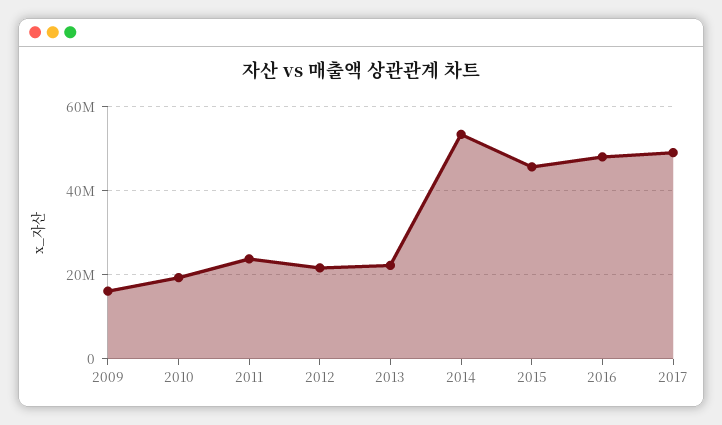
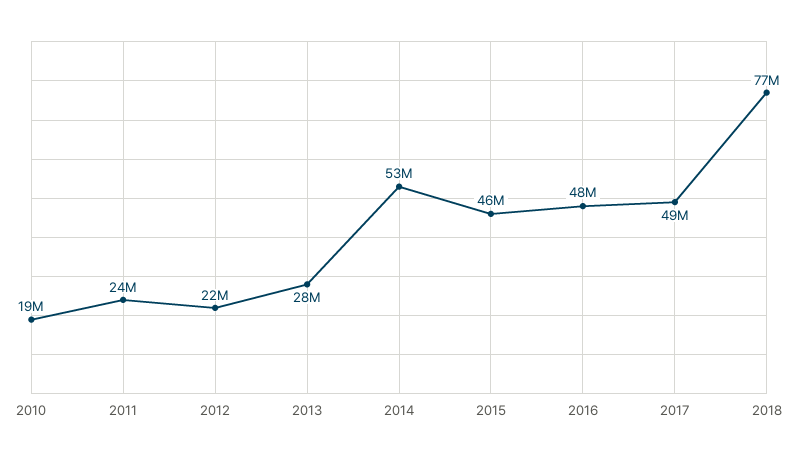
2009: 16000000 -> none
2013: 22000000 -> 28000000
2018: none -> 77000000

